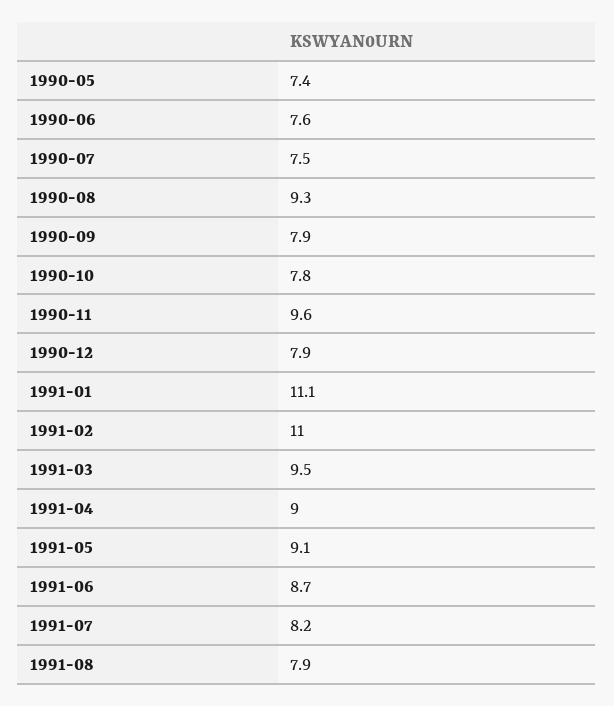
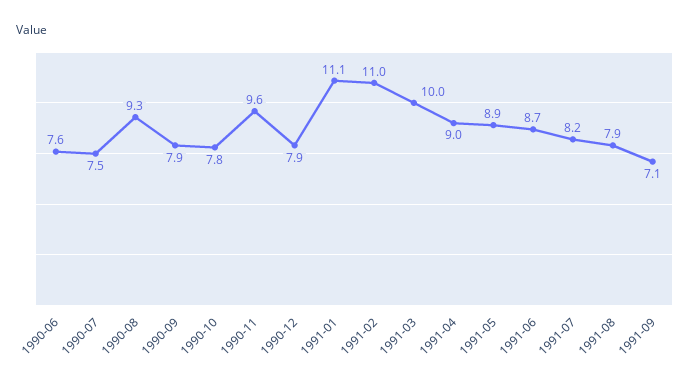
1990-05: 7.4 -> none
1991-03: 9.5 -> 10
1991-05: 9.1 -> 8.9
1991-09: none -> 7.1

